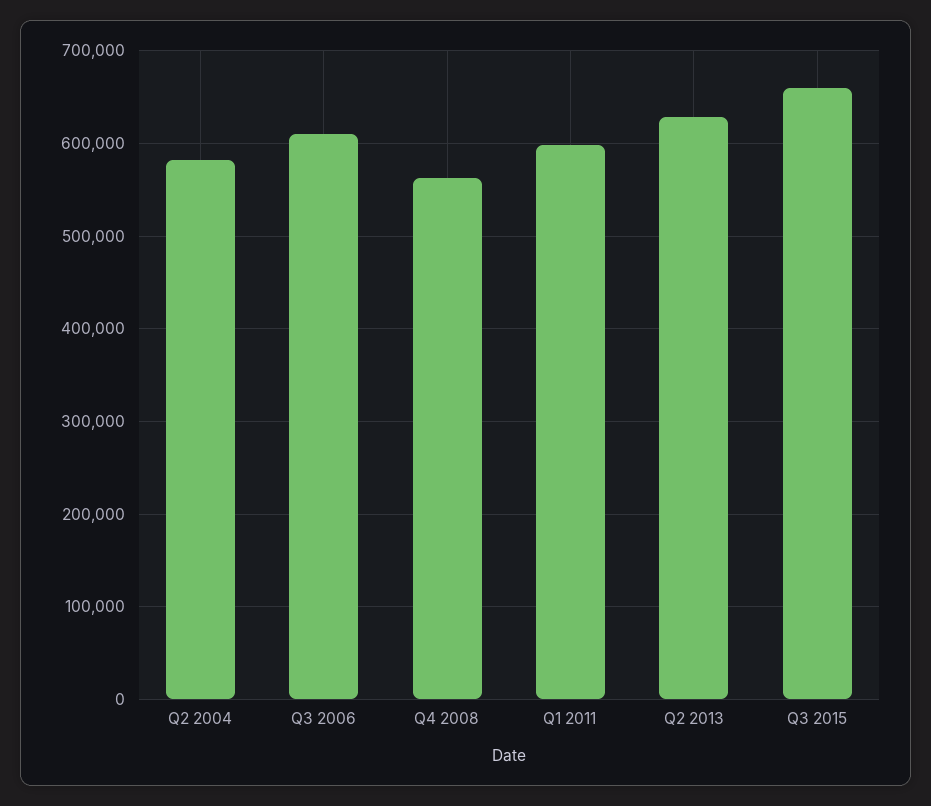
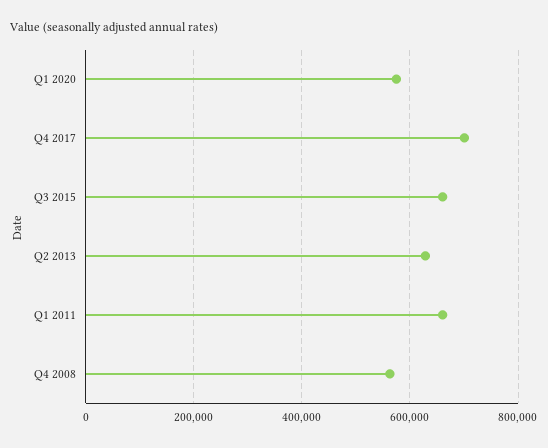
Q2 2004: 580000 -> none
Q3 2006: 610000 -> none
Q1 2011: 600000 -> 660000
Q1 2020: none -> 580000
Q4 2017: none -> 700000

